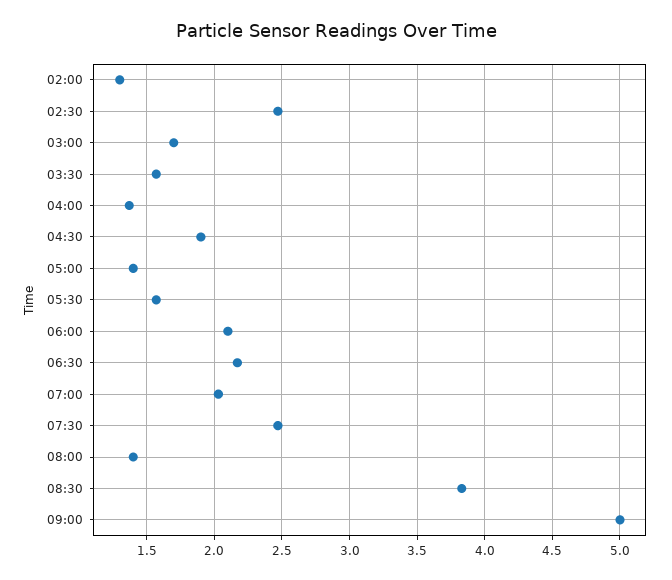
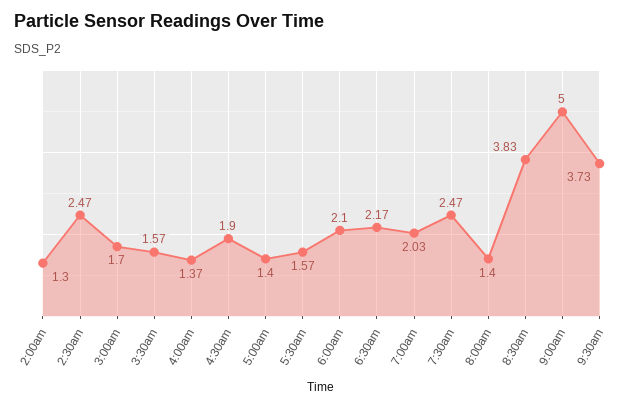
9:30am: none -> 3.73

